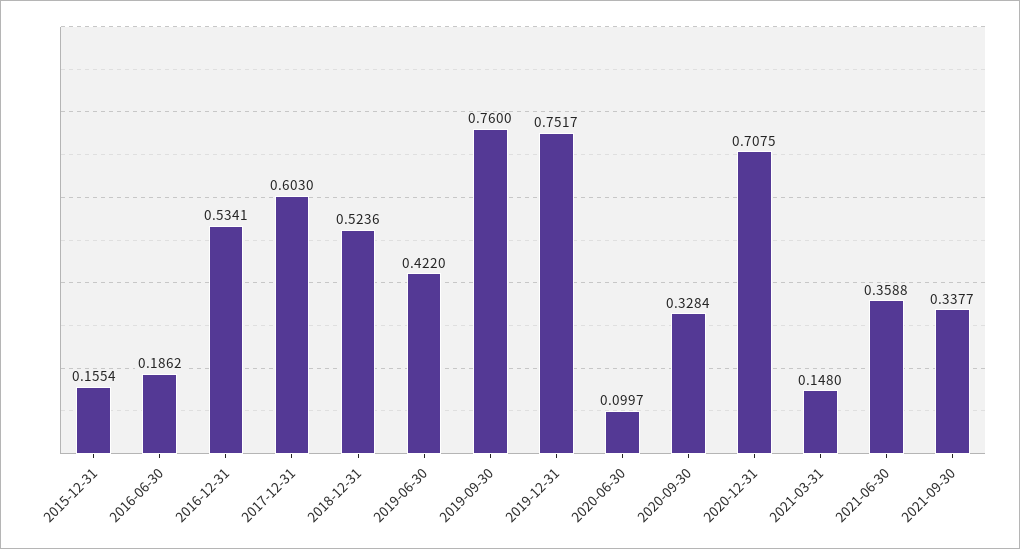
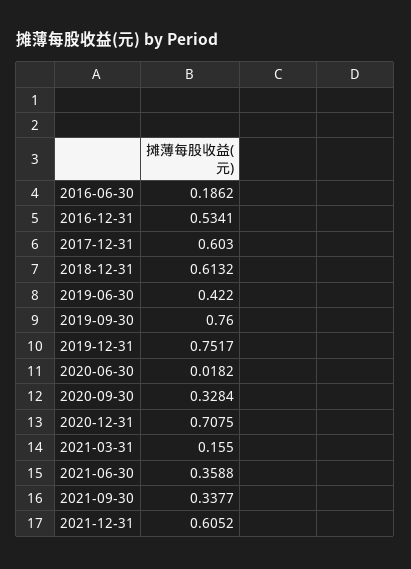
2015-12-31: 0.1554 -> none
2018-12-31: 0.5236 -> 0.6132
2020-06-30: 0.0997 -> 0.0182
2021-03-31: 0.148 -> 0.155
2021-12-31: none -> 0.6052

